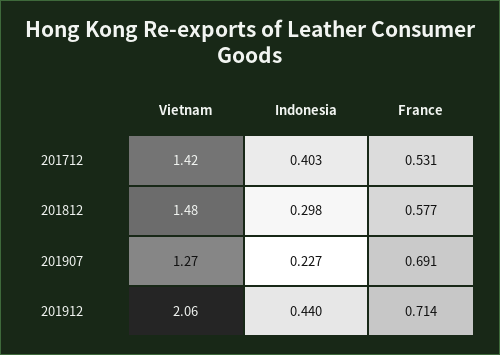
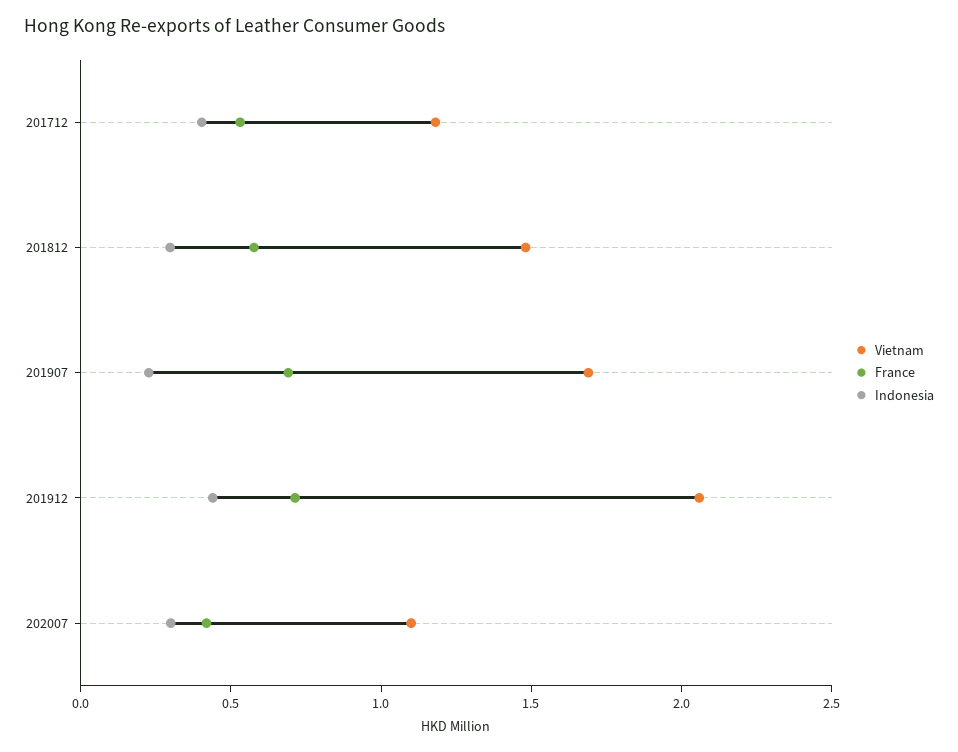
Vietnam, 201712: 1.42 -> 1.2
Vietnam, 201907: 1.27 -> 1.7
Vietnam, 202007: none -> 1.1
France, 202007: none -> 0.4
Indonesia, 202007: none -> 0.3

